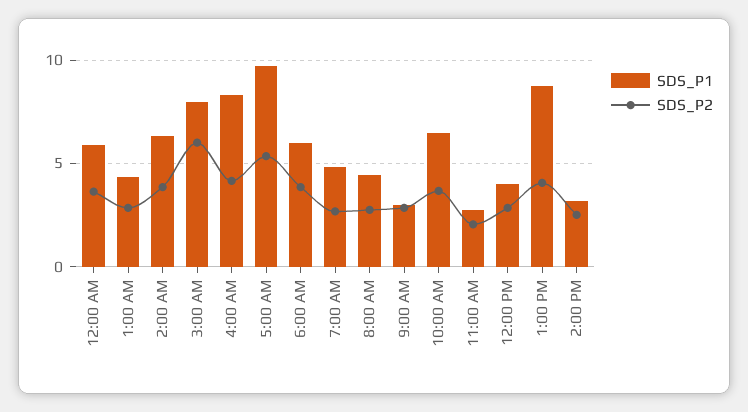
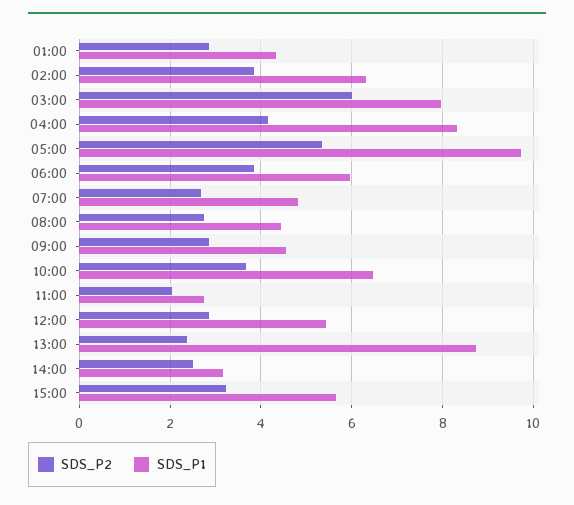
SDS_P1, 12:00 AM: 6 -> none
SDS_P2, 12:00 AM: 3.5 -> none
SDS_P1, 9:00 AM: 3 -> 4.6
SDS_P1, 12:00 PM: 4 -> 5.4
SDS_P2, 1:00 PM: 4 -> 2.4
SDS_P2, 15:00: none -> 3.2
SDS_P1, 15:00: none -> 5.6

